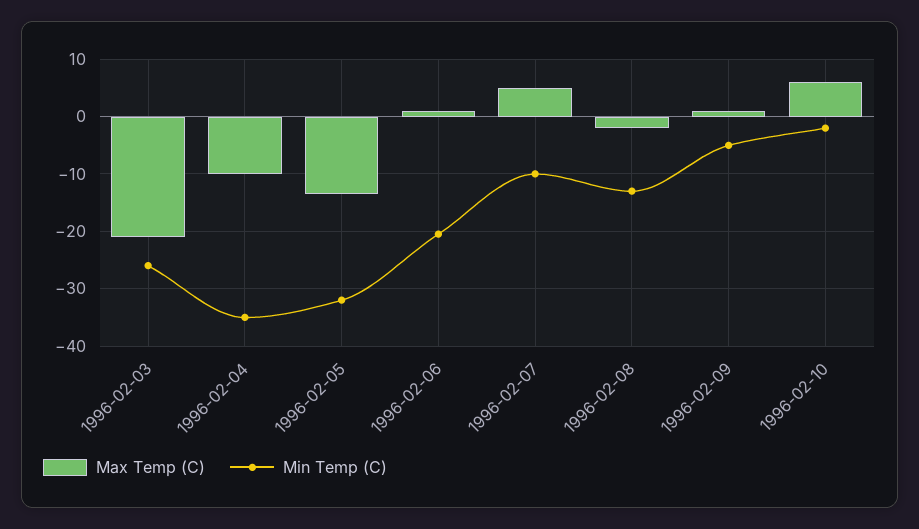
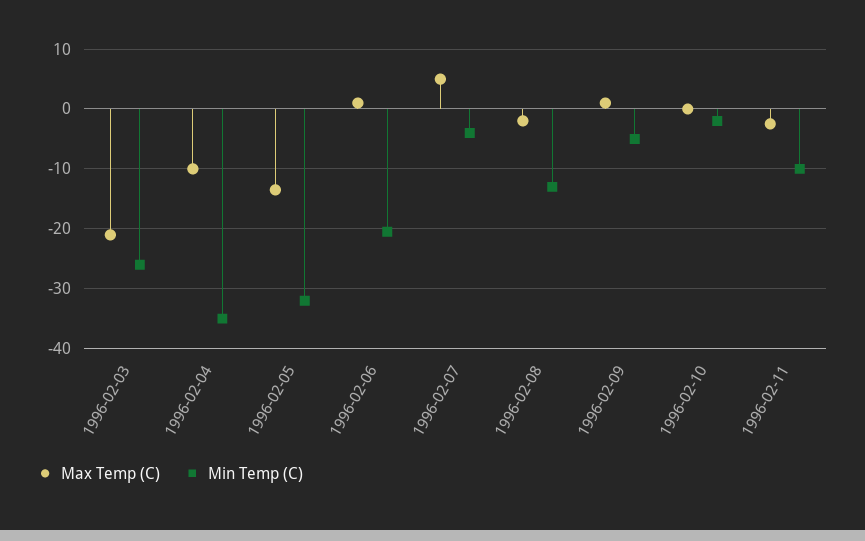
Min Temp (C), 1996-02-07: -10 -> -4
Max Temp (C), 1996-02-10: 6 -> 0
Max Temp (C), 1996-02-11: none -> -2
Min Temp (C), 1996-02-11: none -> -10

